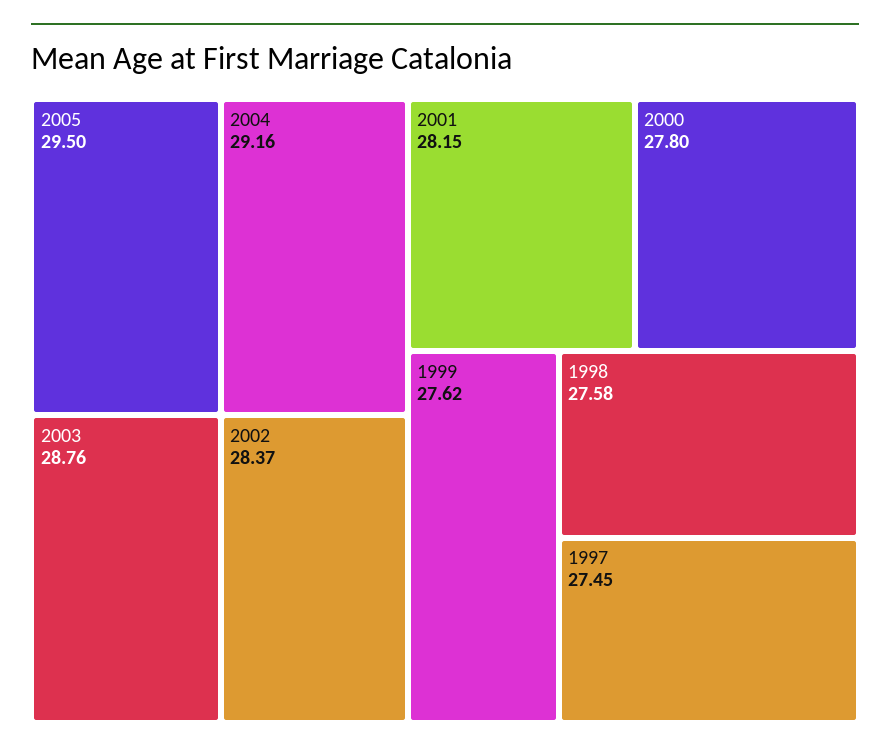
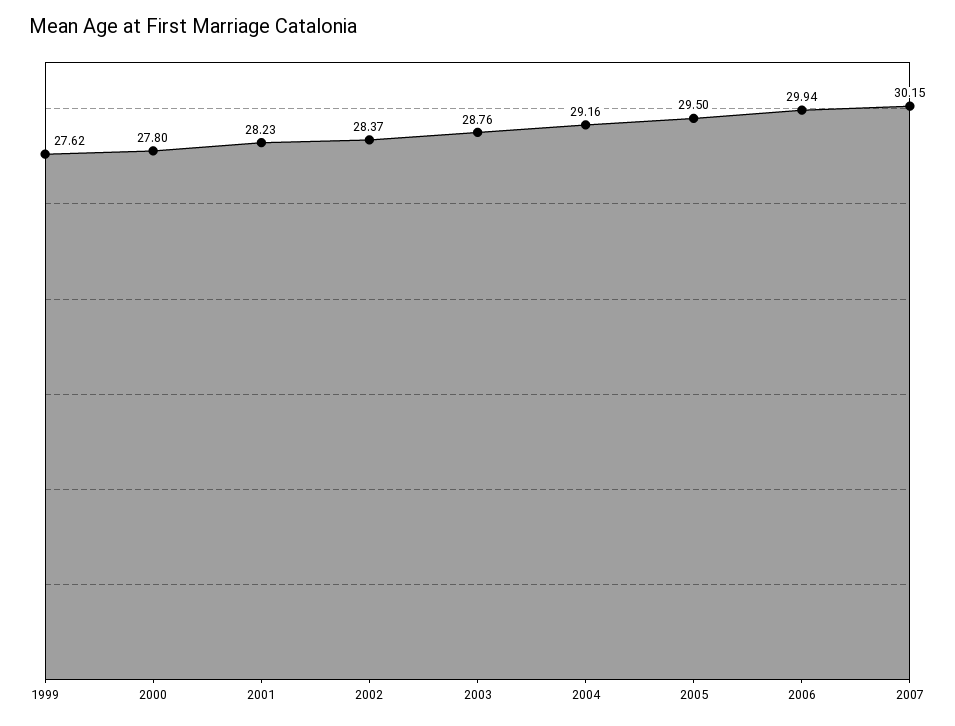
2001: 28.15 -> 28.23
1998: 27.58 -> none
1997: 27.45 -> none
2006: none -> 29.94
2007: none -> 30.15

